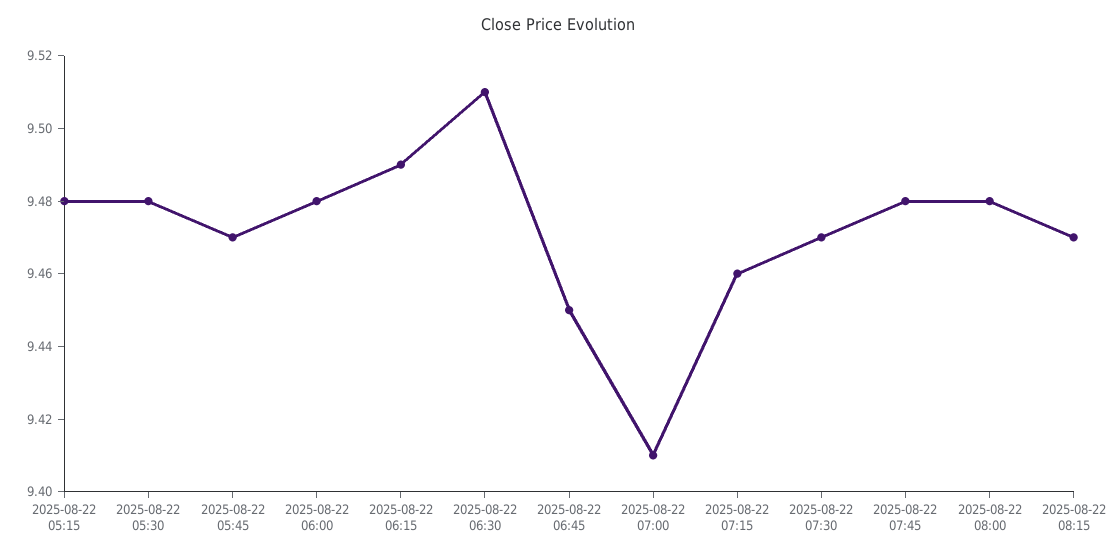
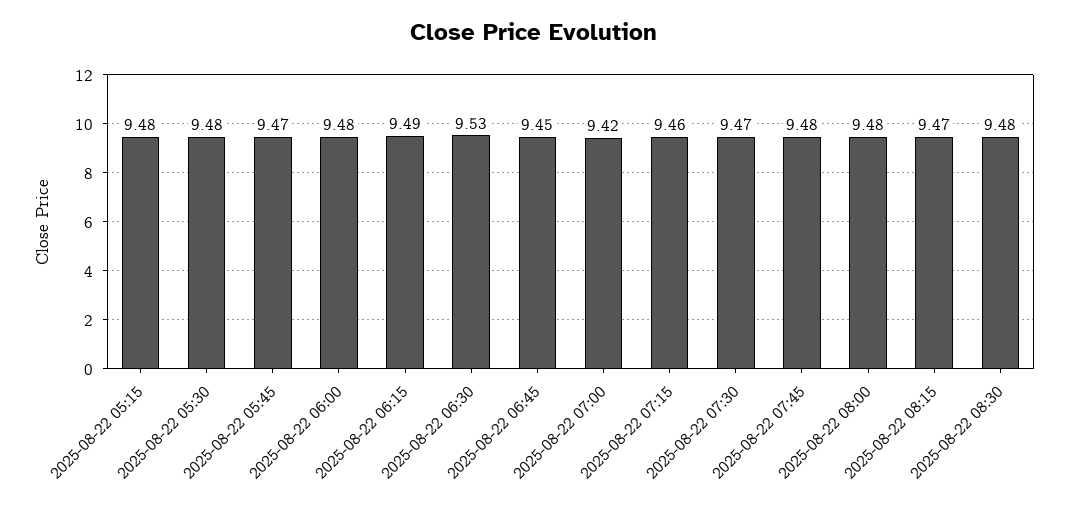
2025-08-22 06:30: 9.51 -> 9.53
2025-08-22 07:00: 9.41 -> 9.42
2025-08-22 08:30: none -> 9.48

